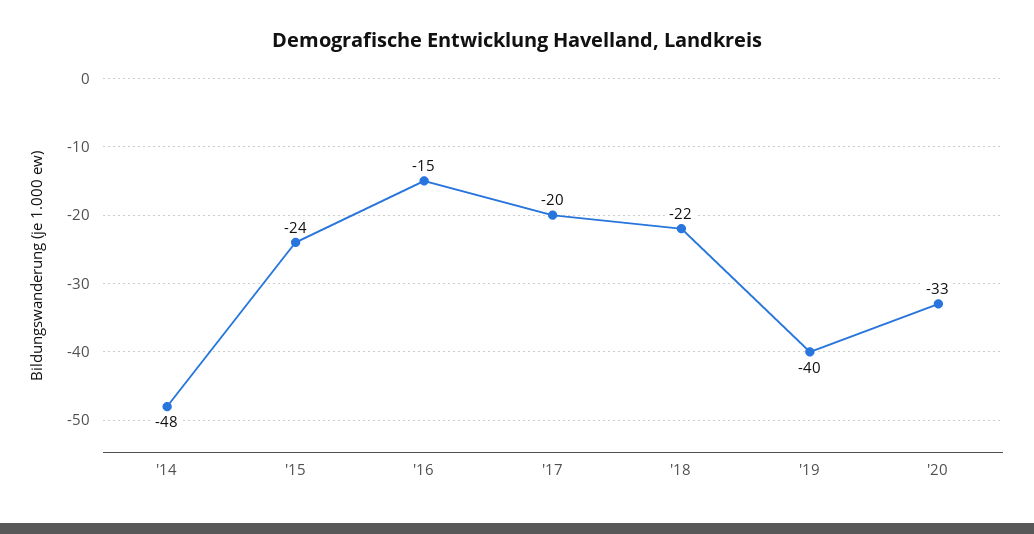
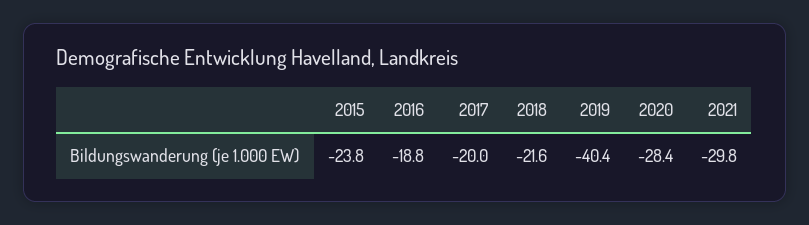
'14: -48 -> none
'16: -15 -> -18.8
'20: -33 -> -28.4
2021: none -> -29.8

